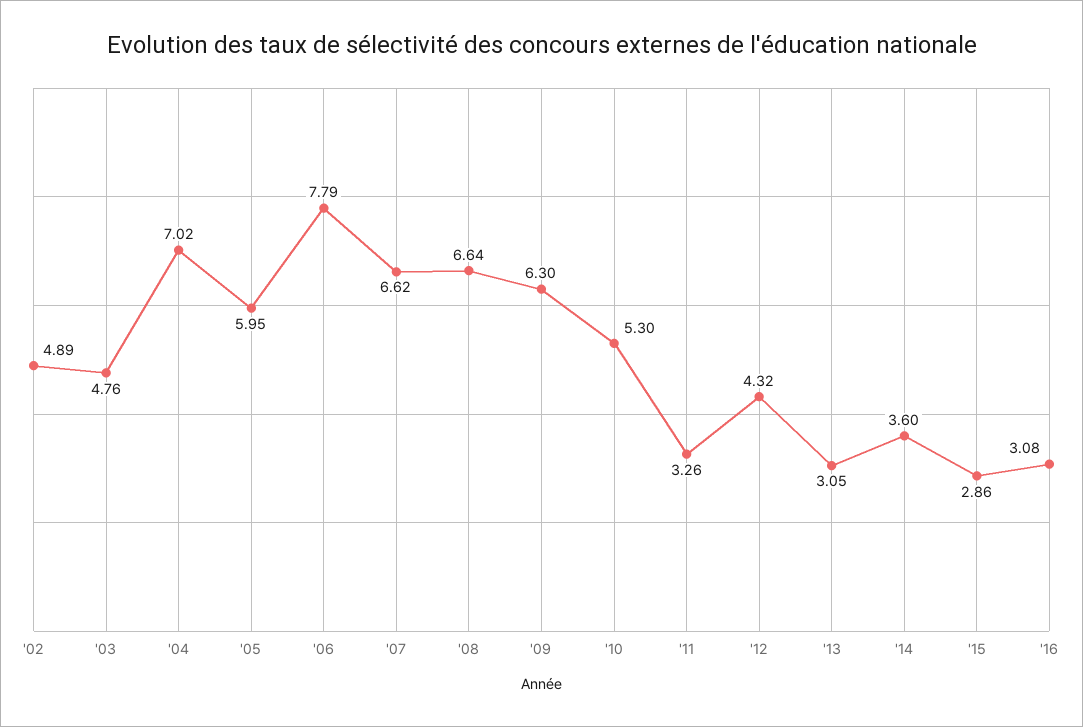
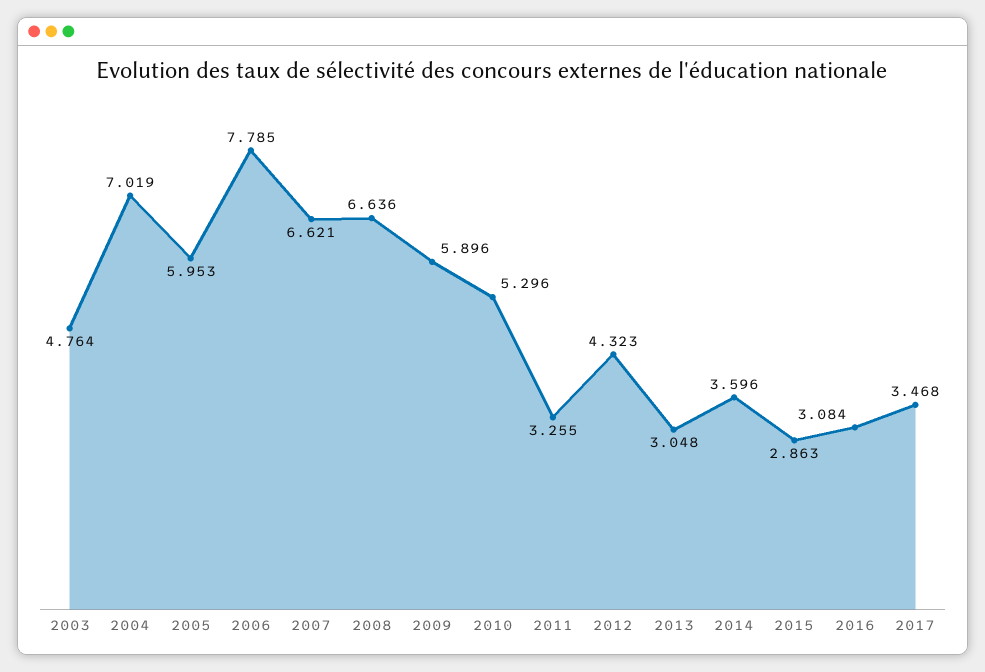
'02: 4.89 -> none
'09: 6.3 -> 5.896
2017: none -> 3.468

